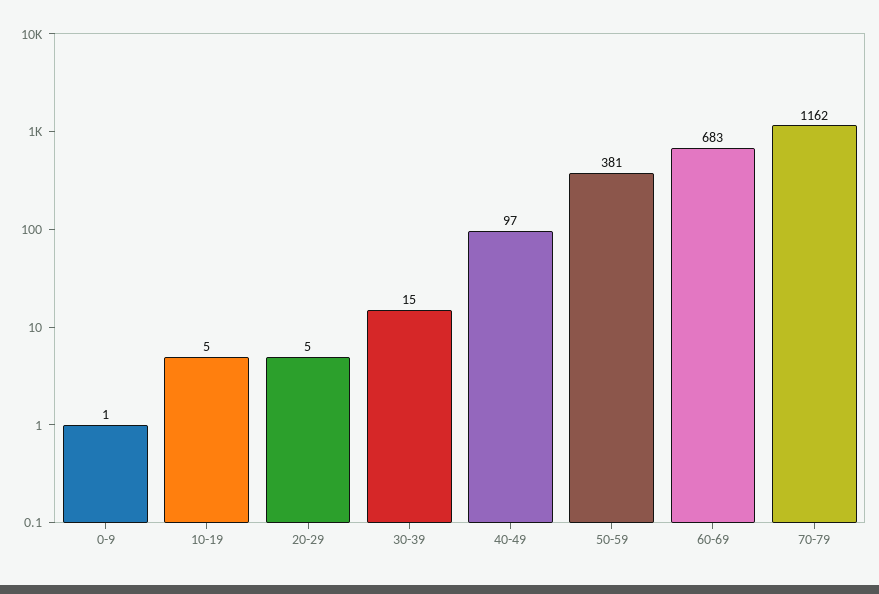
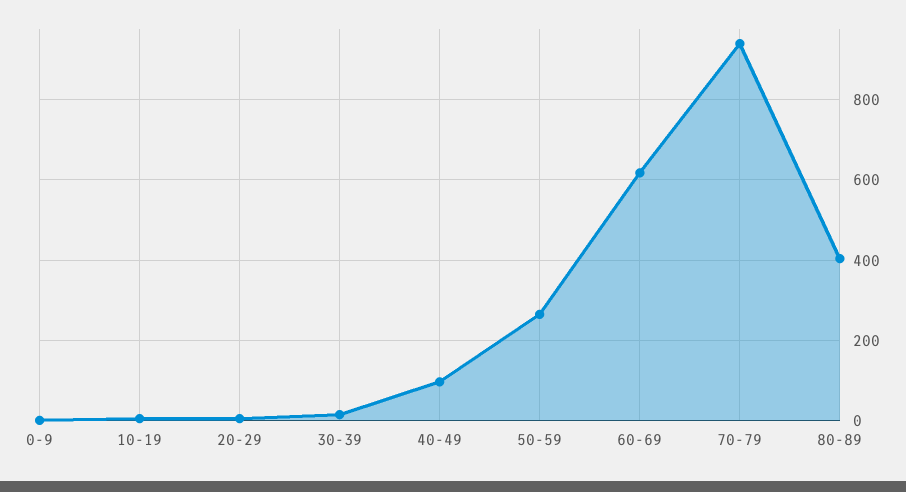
50-59: 381 -> 260
60-69: 683 -> 620
70-79: 1162 -> 940
80-89: none -> 400

